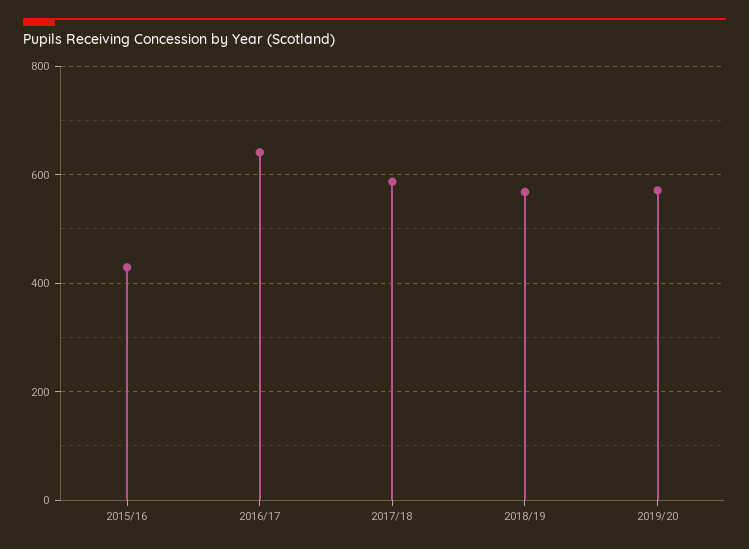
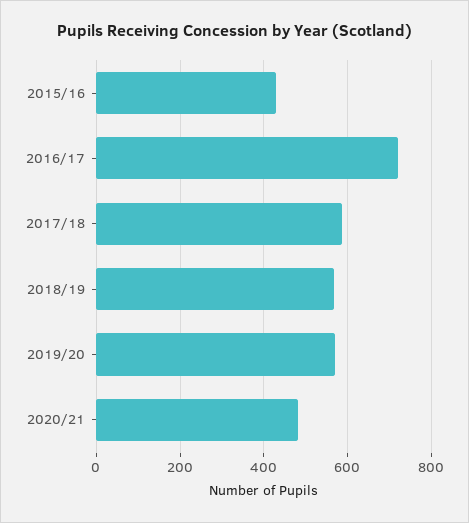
2016/17: 640 -> 720
2020/21: none -> 480

